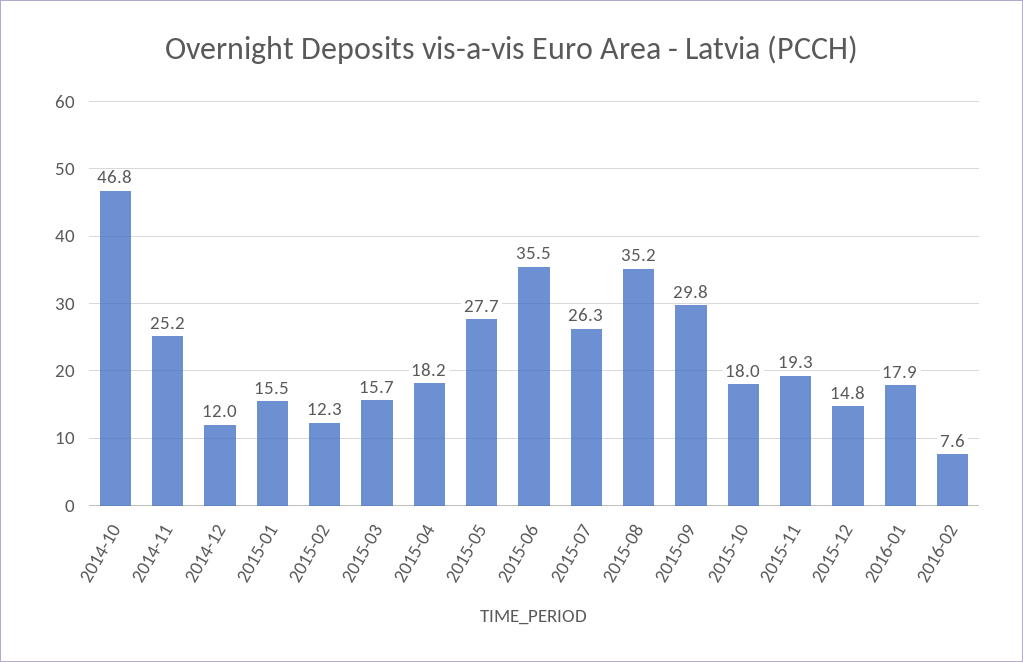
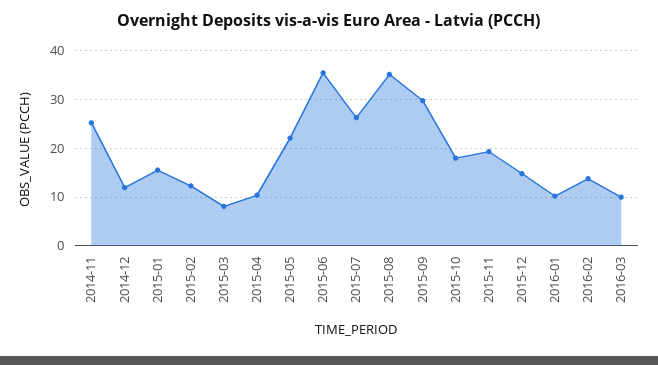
2014-10: 46.8 -> none
2015-03: 15.7 -> 8
2015-04: 18.2 -> 10
2015-05: 27.7 -> 22
2016-01: 17.9 -> 10
2016-02: 7.6 -> 14
2016-03: none -> 10

